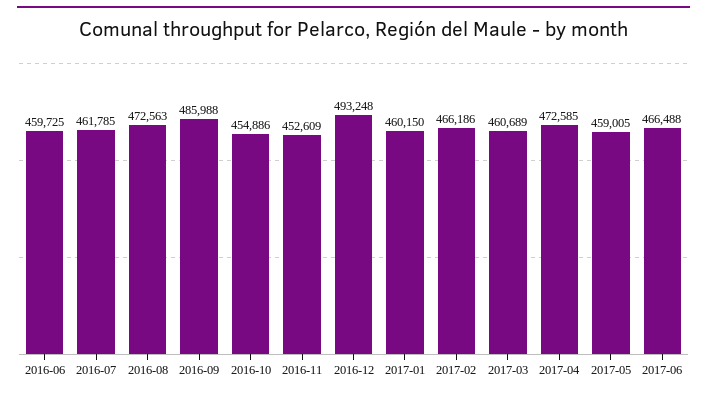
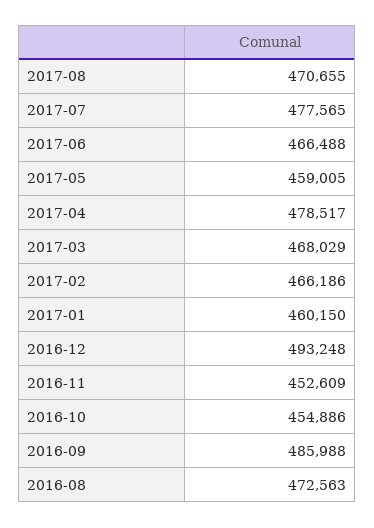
2016-06: 459725 -> none
2016-07: 461785 -> none
2017-03: 460689 -> 468029
2017-04: 472585 -> 478517
2017-08: none -> 470655
2017-07: none -> 477565

